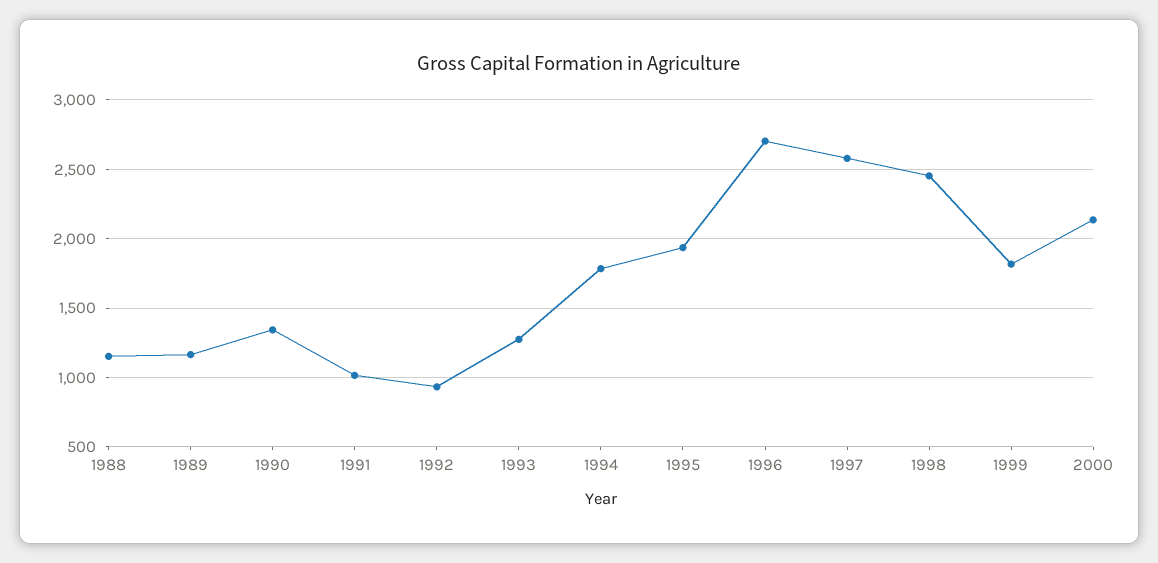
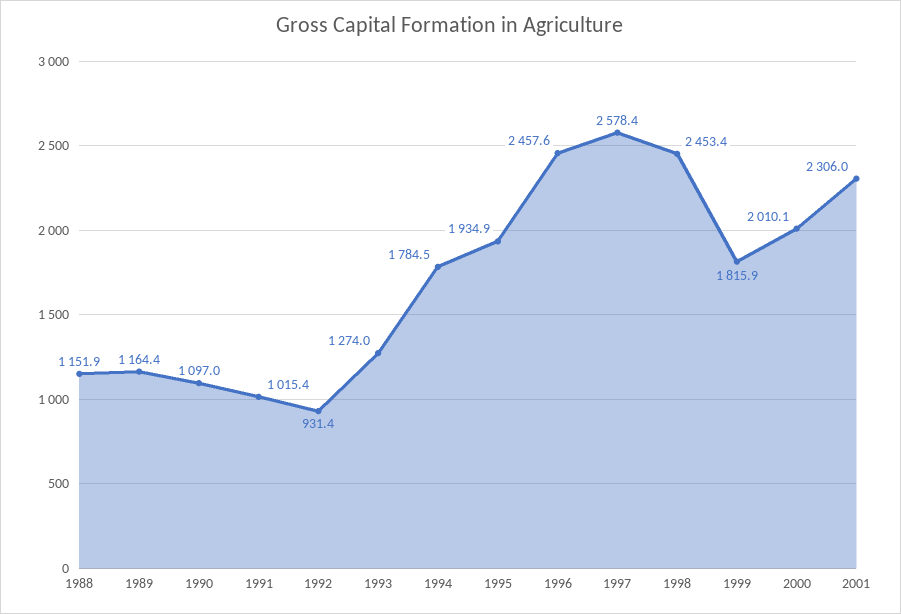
1990: 1350 -> 1097
1996: 2700 -> 2457.6
2000: 2150 -> 2010.1
2001: none -> 2306

